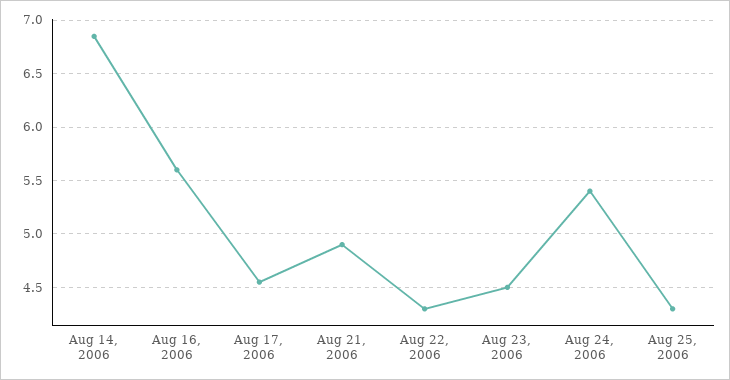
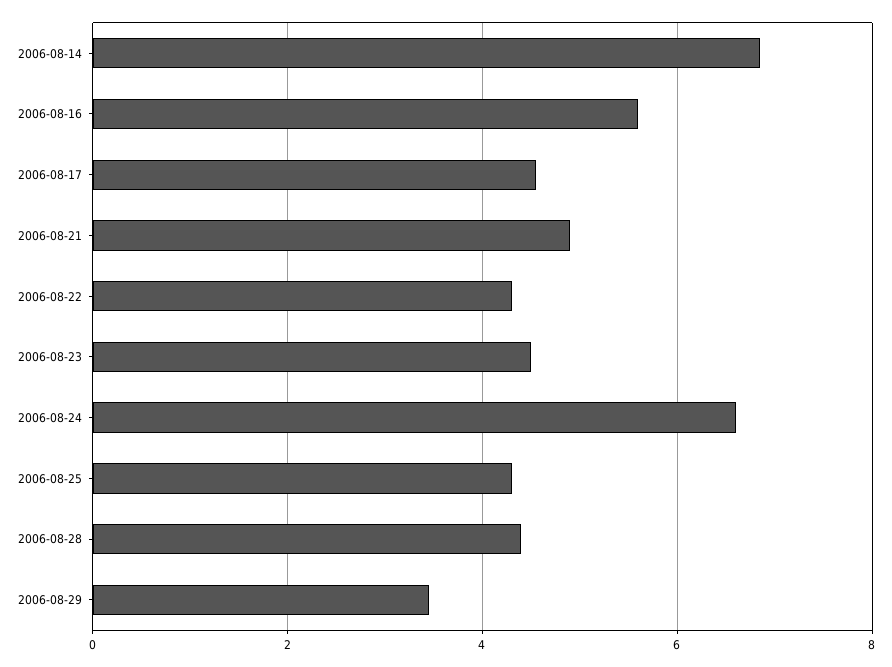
Aug 24, 2006: 5.4 -> 6.6
2006-08-28: none -> 4.4
2006-08-29: none -> 3.4

